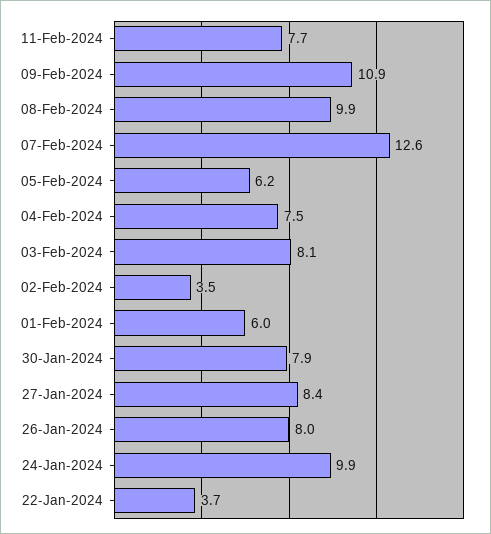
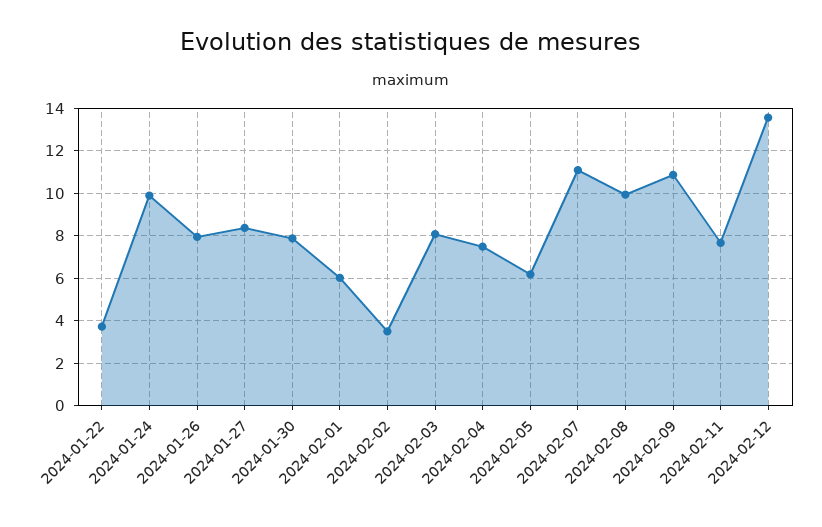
07-Feb-2024: 12.6 -> 11
2024-02-12: none -> 13.5

